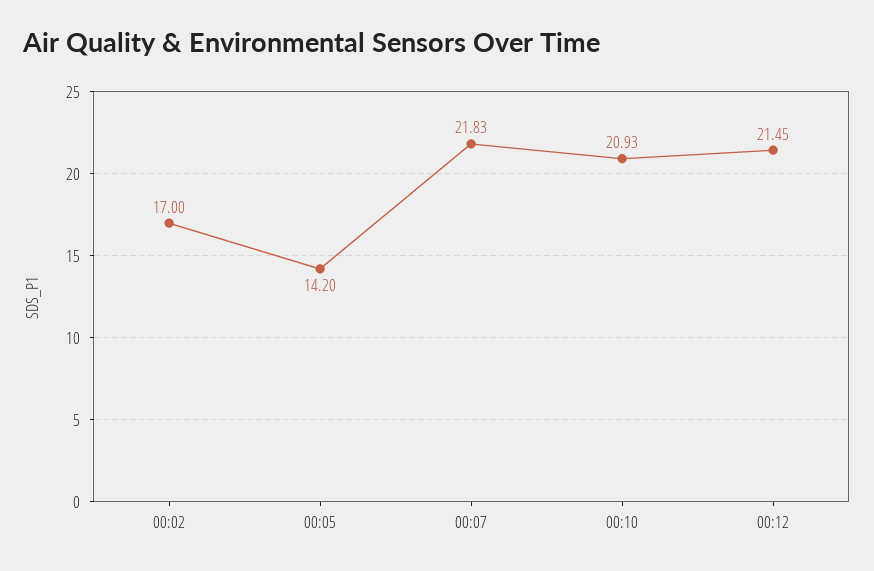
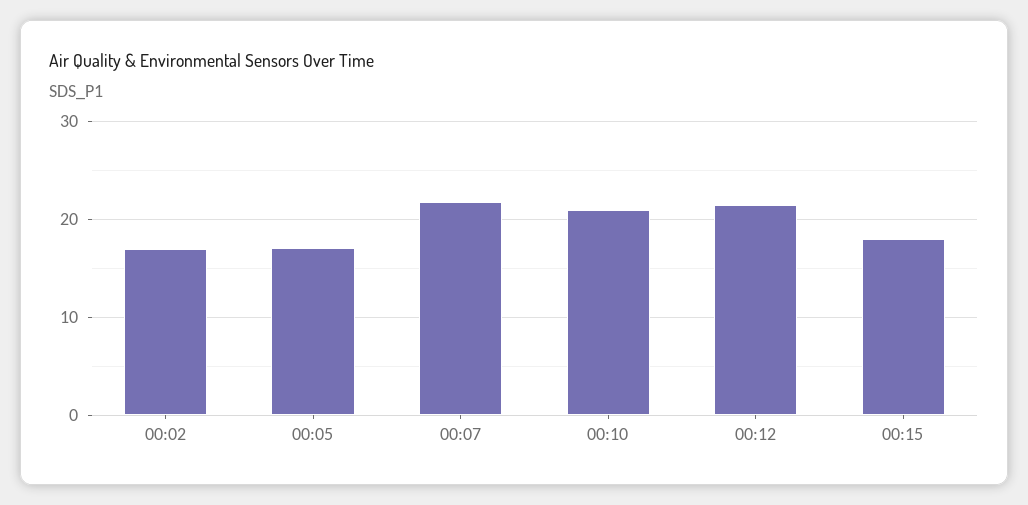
00:05: 14.2 -> 17
00:15: none -> 18

